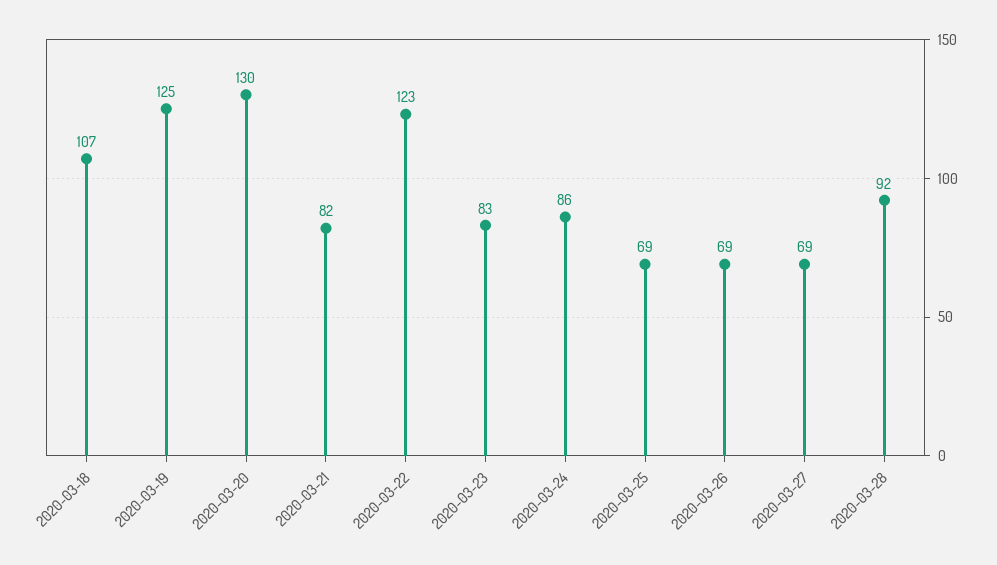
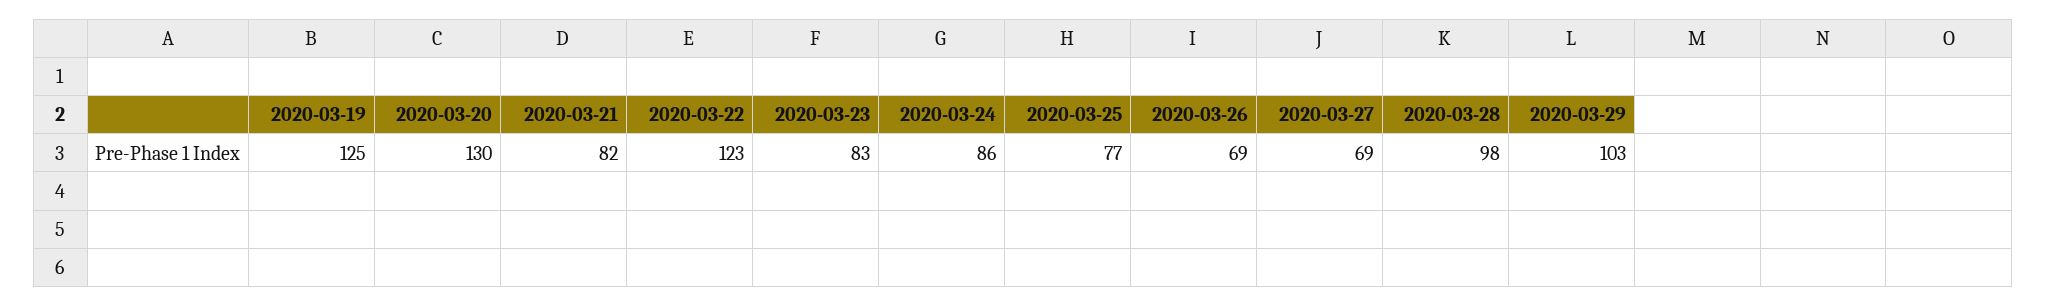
2020-03-18: 107 -> none
2020-03-25: 69 -> 77
2020-03-28: 92 -> 98
2020-03-29: none -> 103

